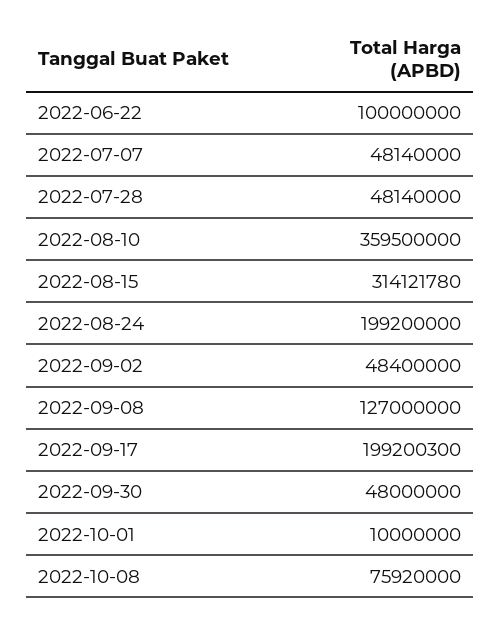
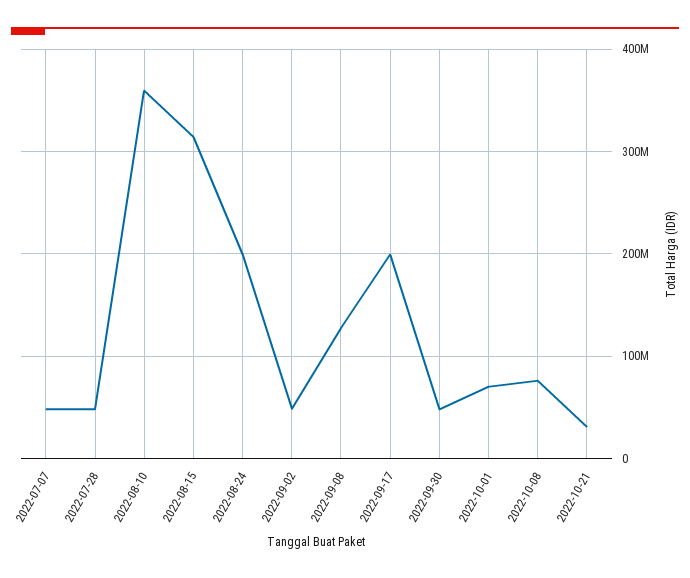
2022-06-22: 100000000 -> none
2022-10-01: 10000000 -> 70000000
2022-10-21: none -> 30000000

